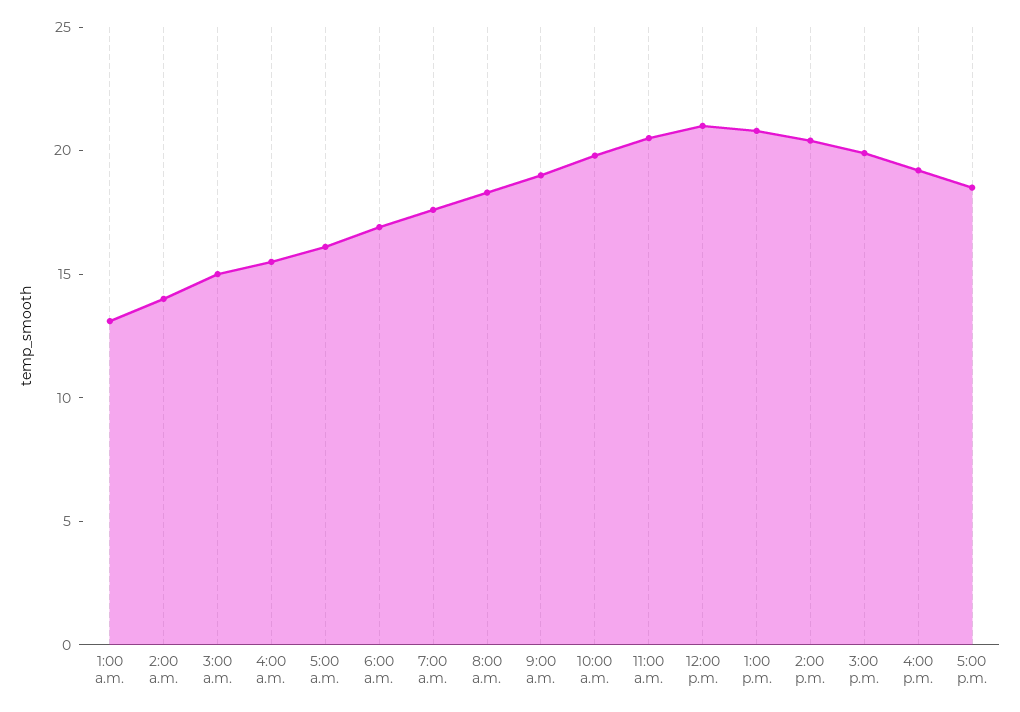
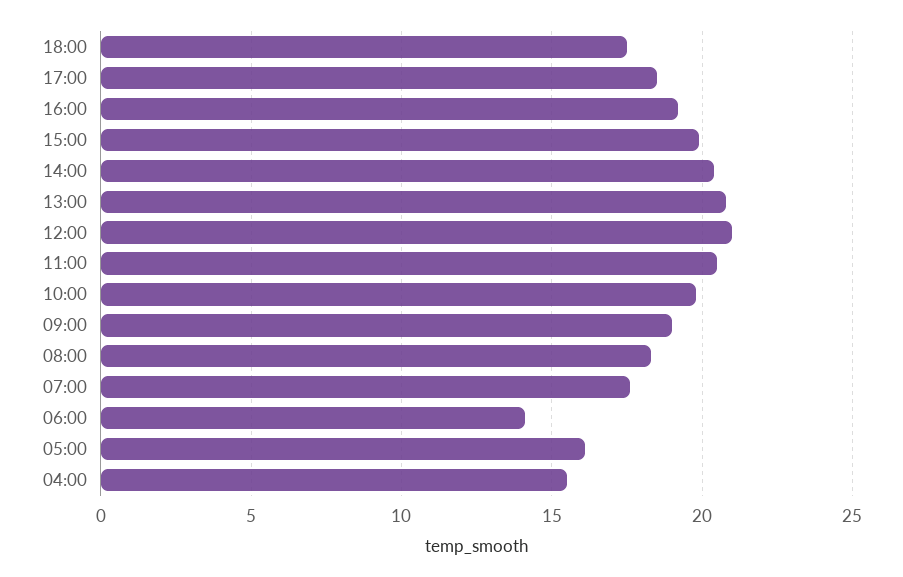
1:00 a.m.: 13 -> none
2:00 a.m.: 14 -> none
3:00 a.m.: 15 -> none
6:00 a.m.: 17 -> 14
18:00: none -> 17.5

